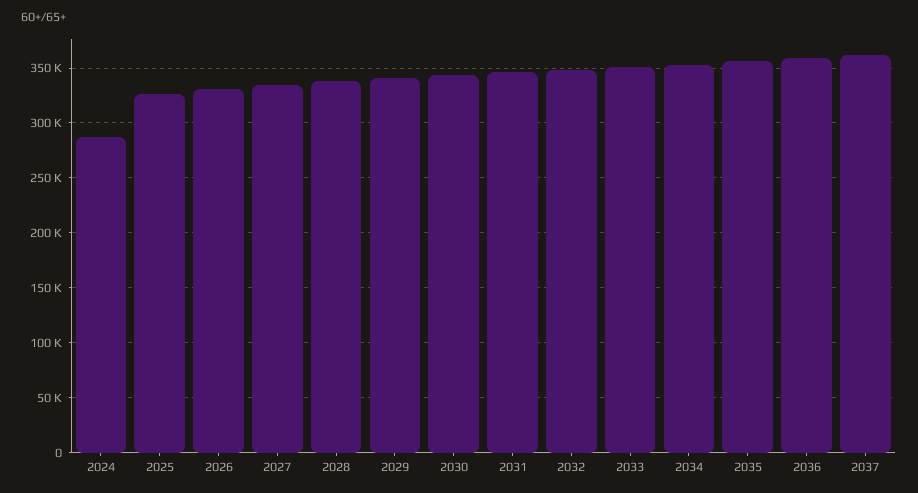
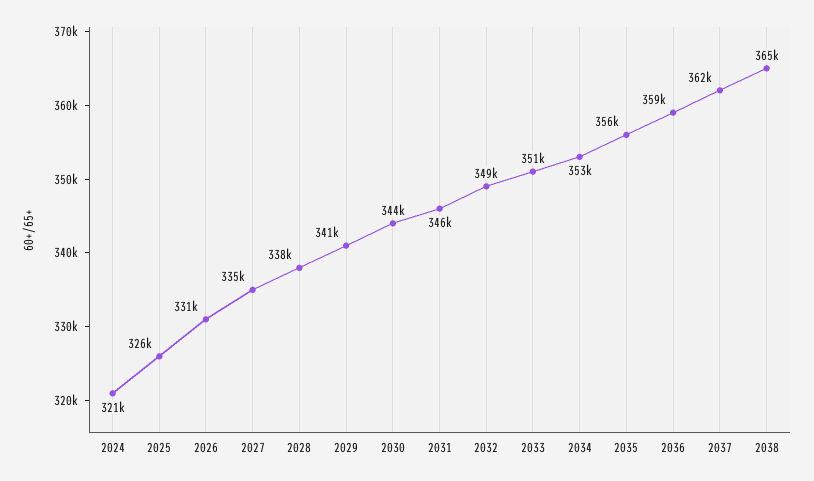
2024: 290000 -> 321000
2038: none -> 365000

